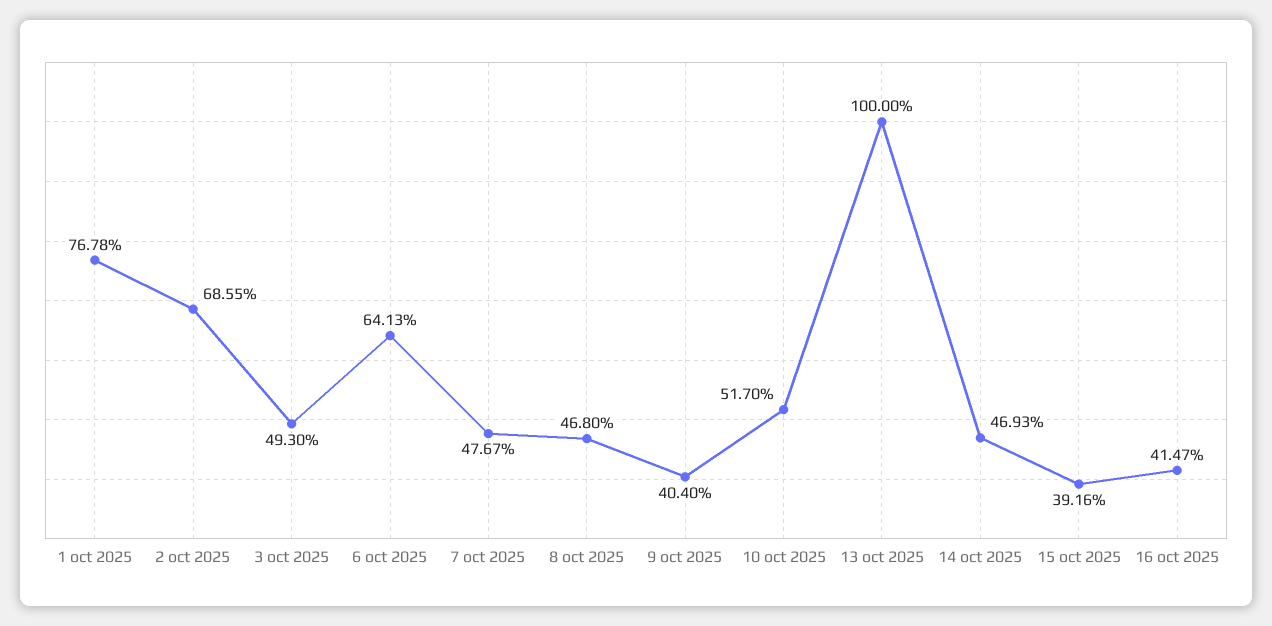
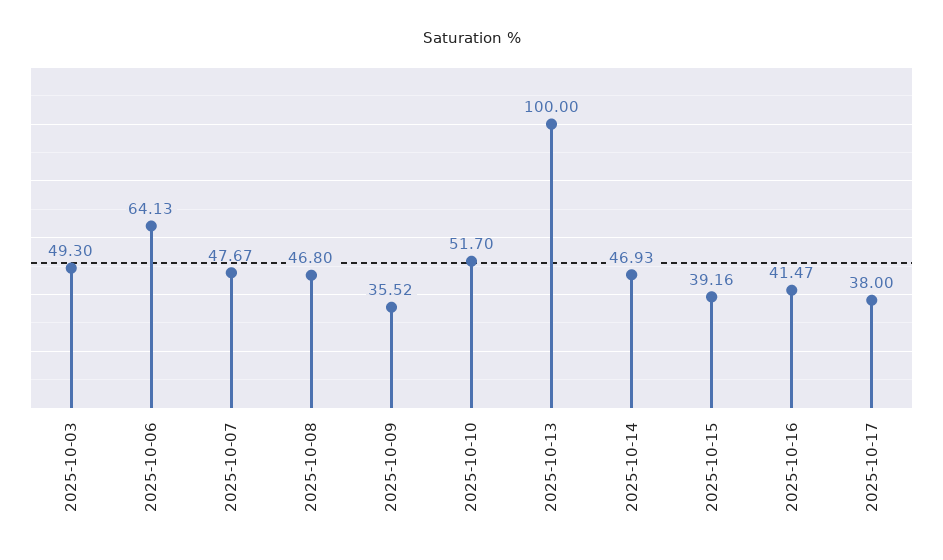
1 oct 2025: 76.78 -> none
2 oct 2025: 68.55 -> none
9 oct 2025: 40.4 -> 35.52
2025-10-17: none -> 38

